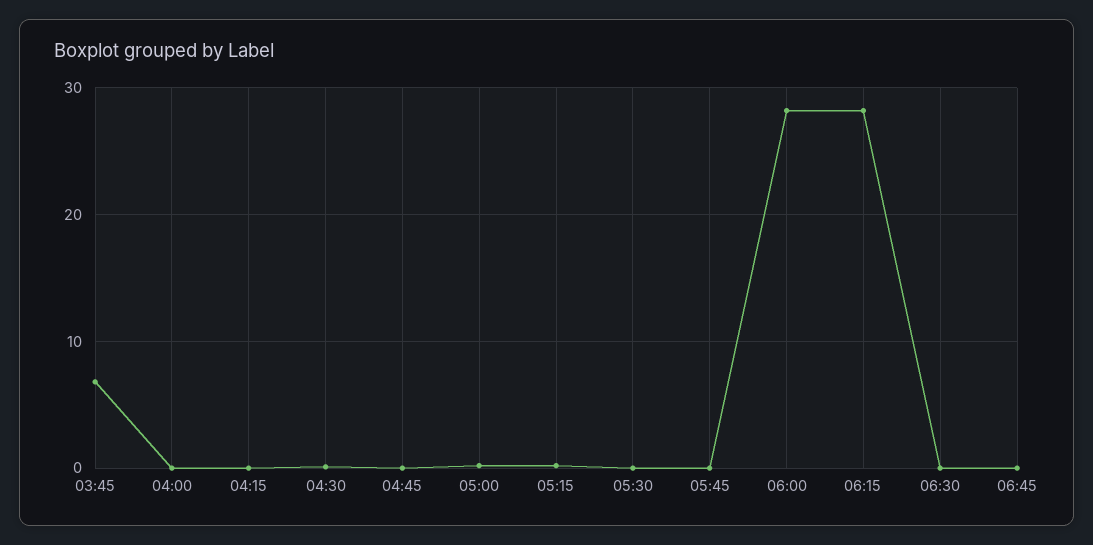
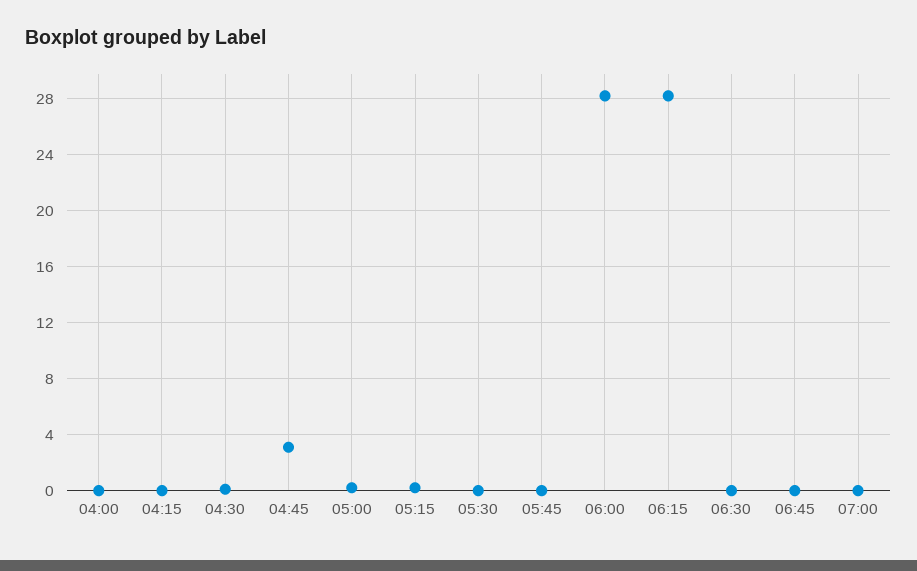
03:45: 7 -> none
04:45: 0 -> 3
07:00: none -> 0

